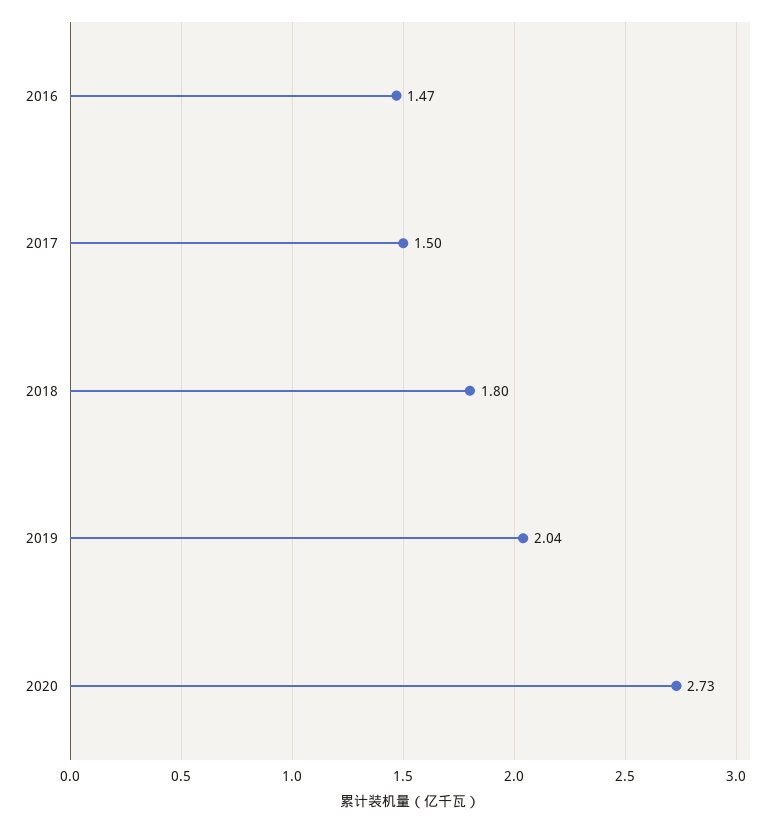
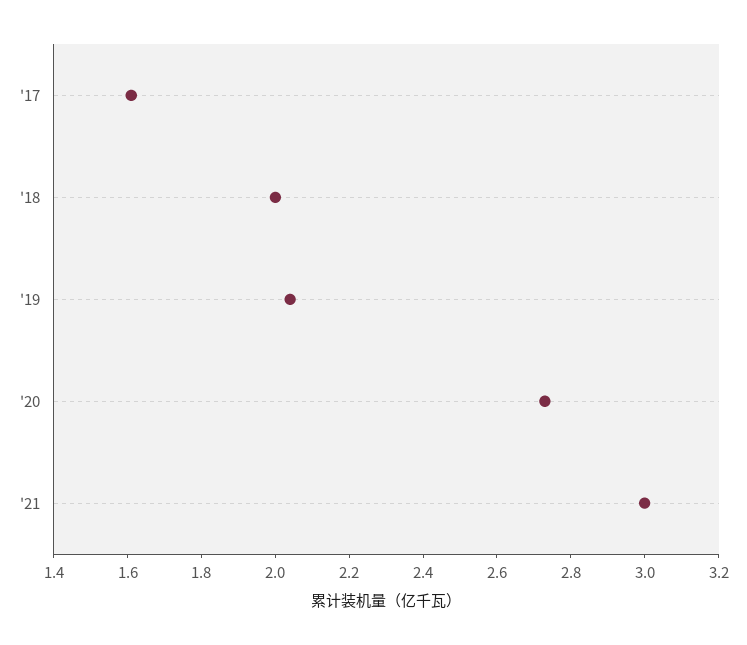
2016: 1.47 -> none
2017: 1.5 -> 1.6
2018: 1.8 -> 2
'21: none -> 3

